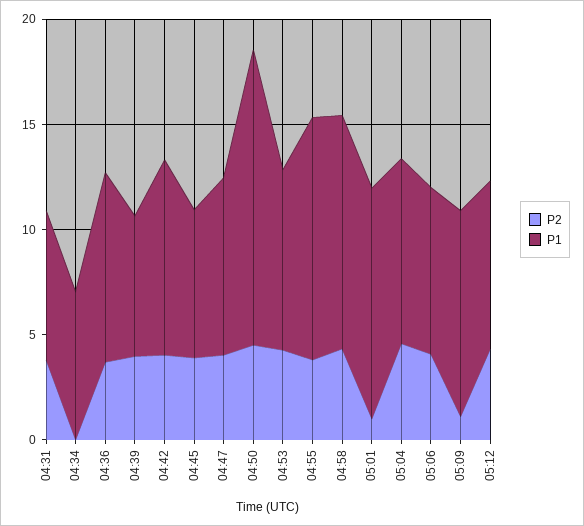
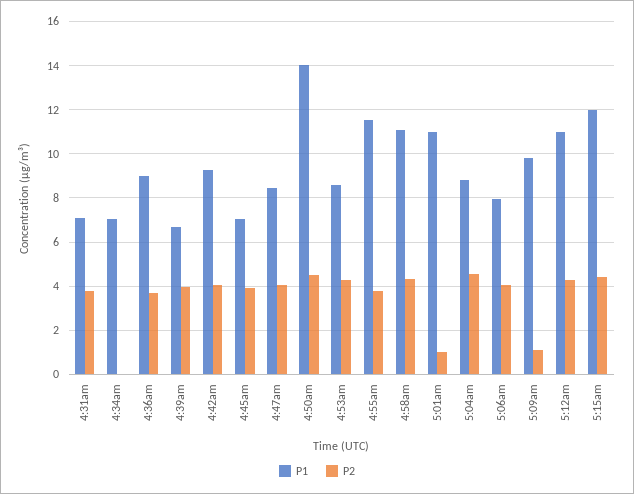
P1, 05:12: 8 -> 11
P1, 5:15am: none -> 12
P2, 5:15am: none -> 4.5

